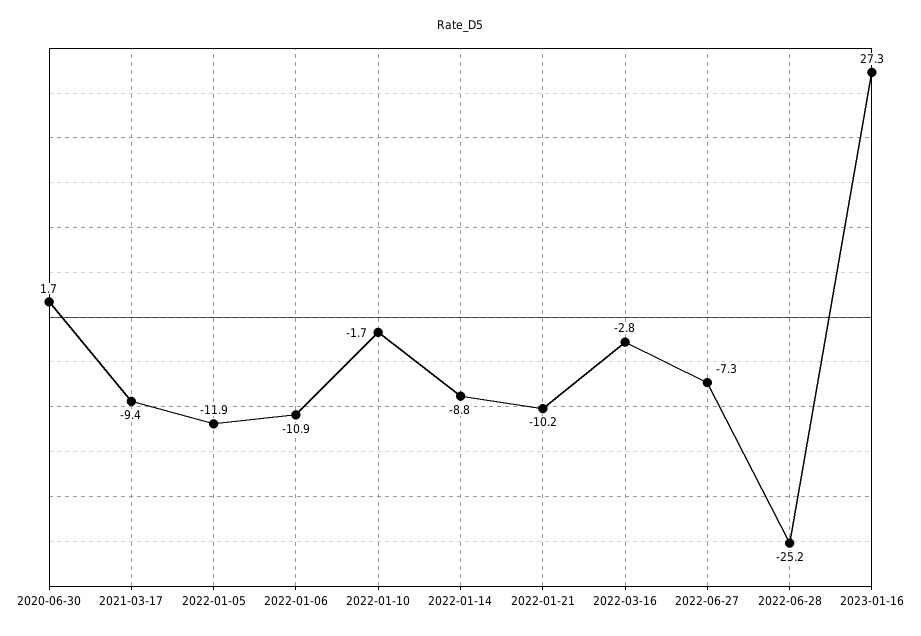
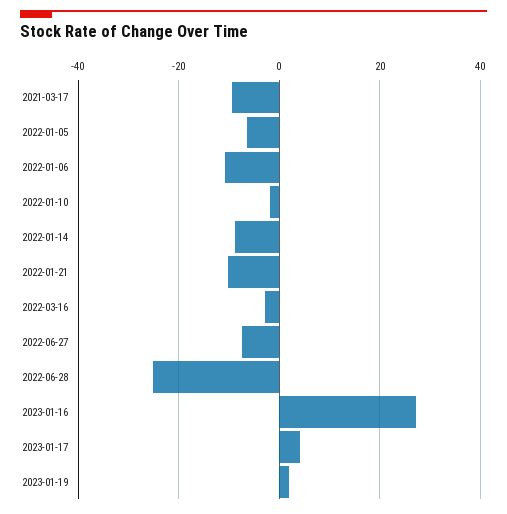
2020-06-30: 1.7 -> none
2022-01-05: -11.9 -> -6
2023-01-17: none -> 4
2023-01-19: none -> 2

